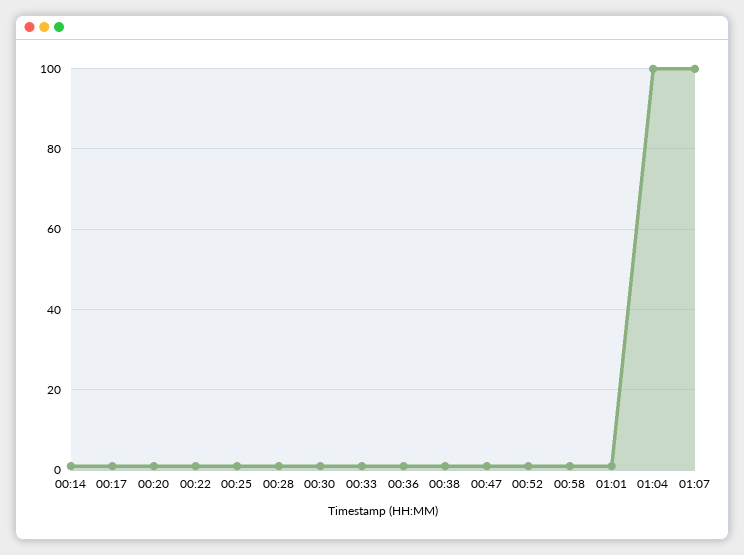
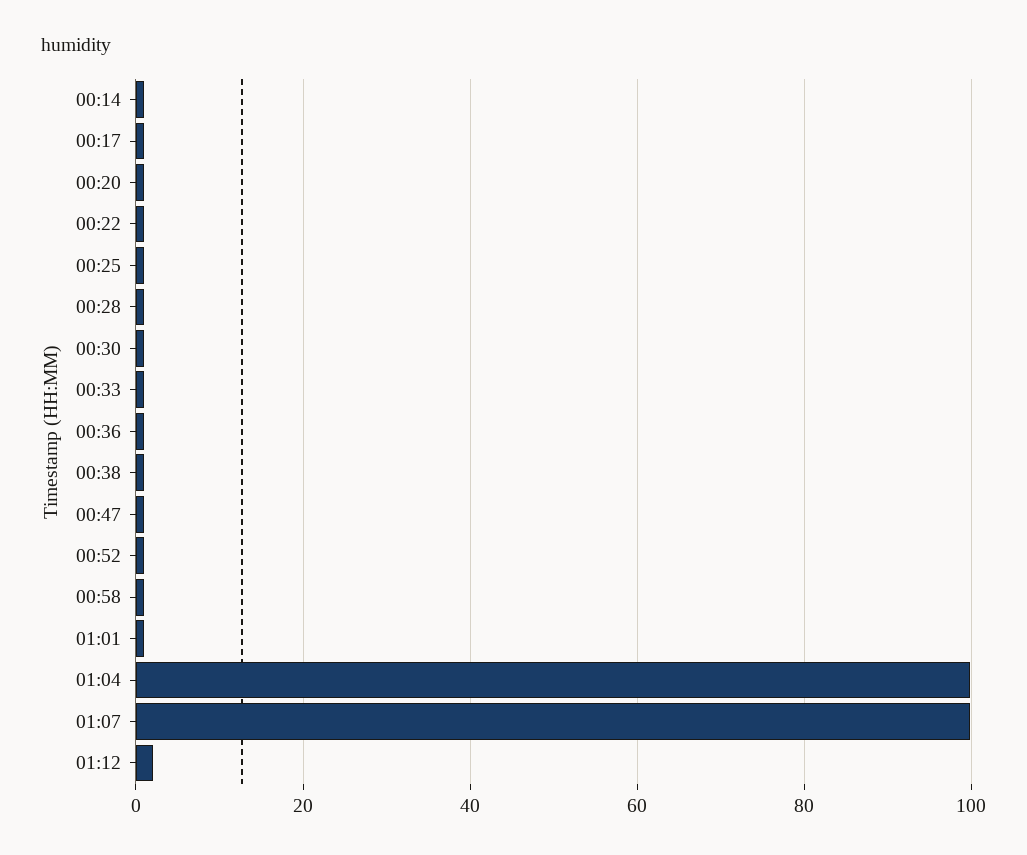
01:12: none -> 2

